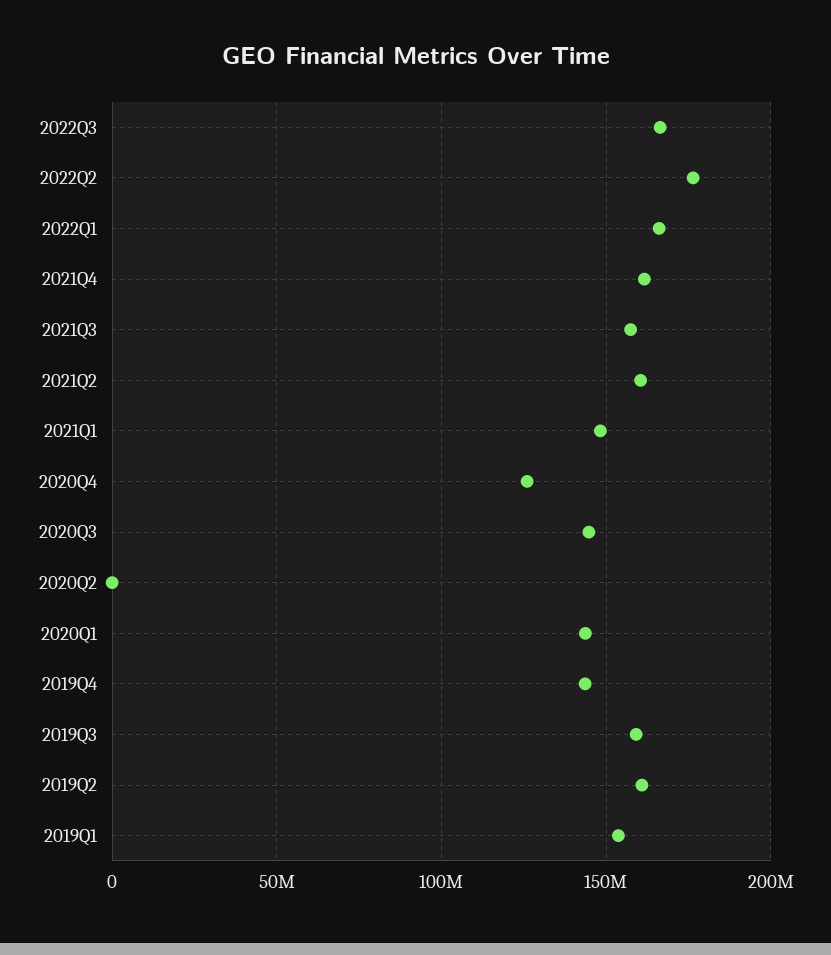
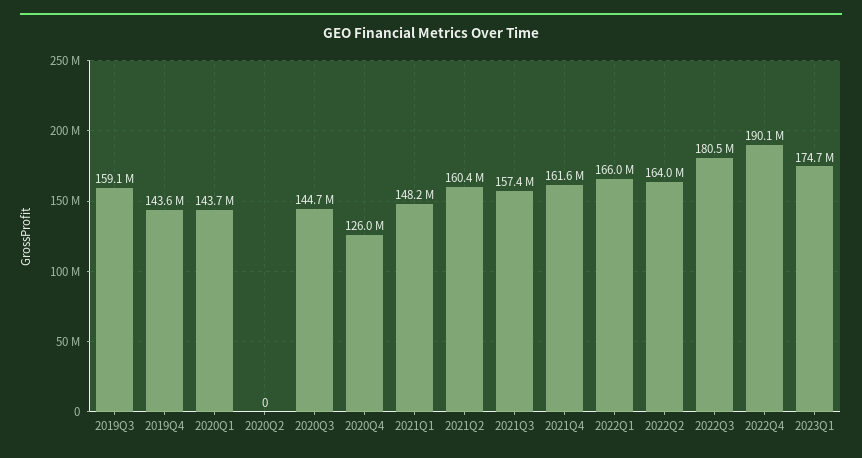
2022Q3: 165000000 -> 180500000
2022Q2: 175000000 -> 164000000
2019Q2: 160000000 -> none
2019Q1: 155000000 -> none
2022Q4: none -> 190100000
2023Q1: none -> 174700000

